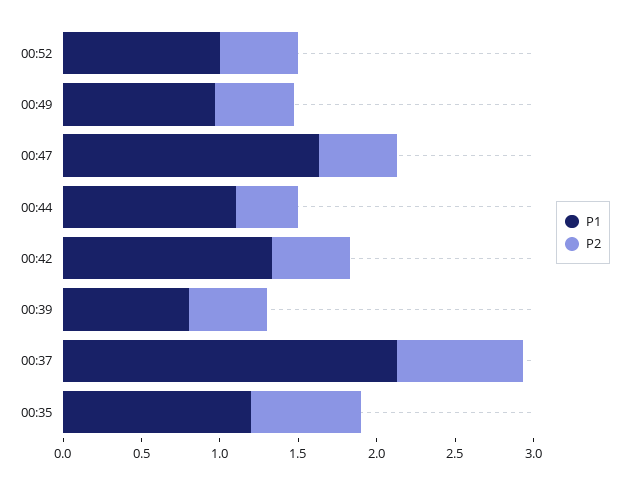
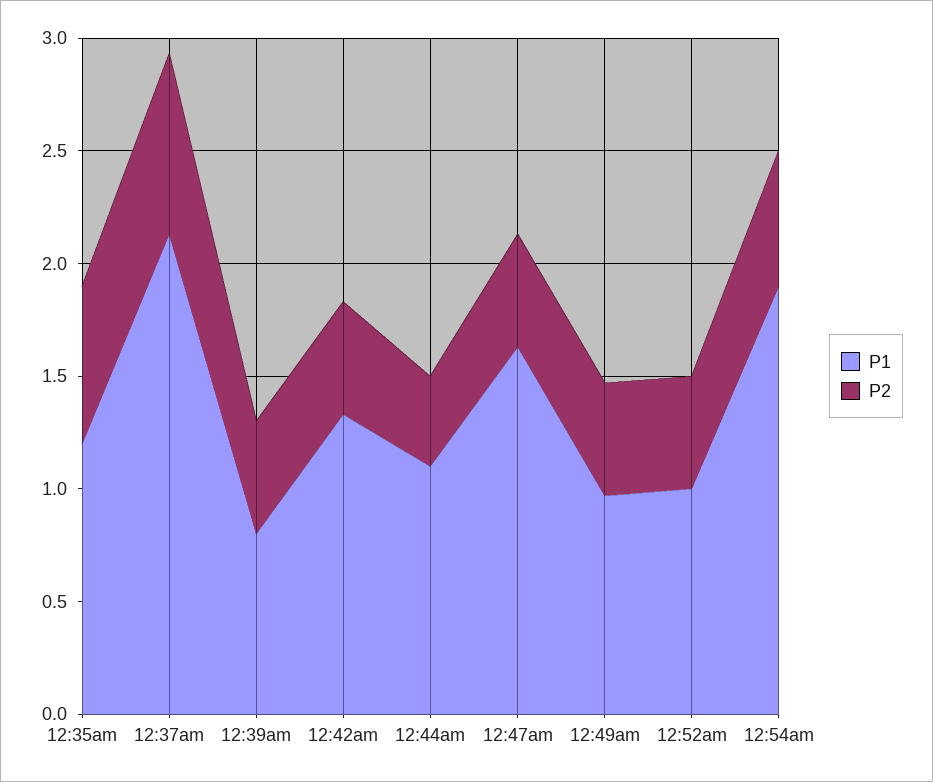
P1, 12:54am: none -> 1.9
P2, 12:54am: none -> 0.6

